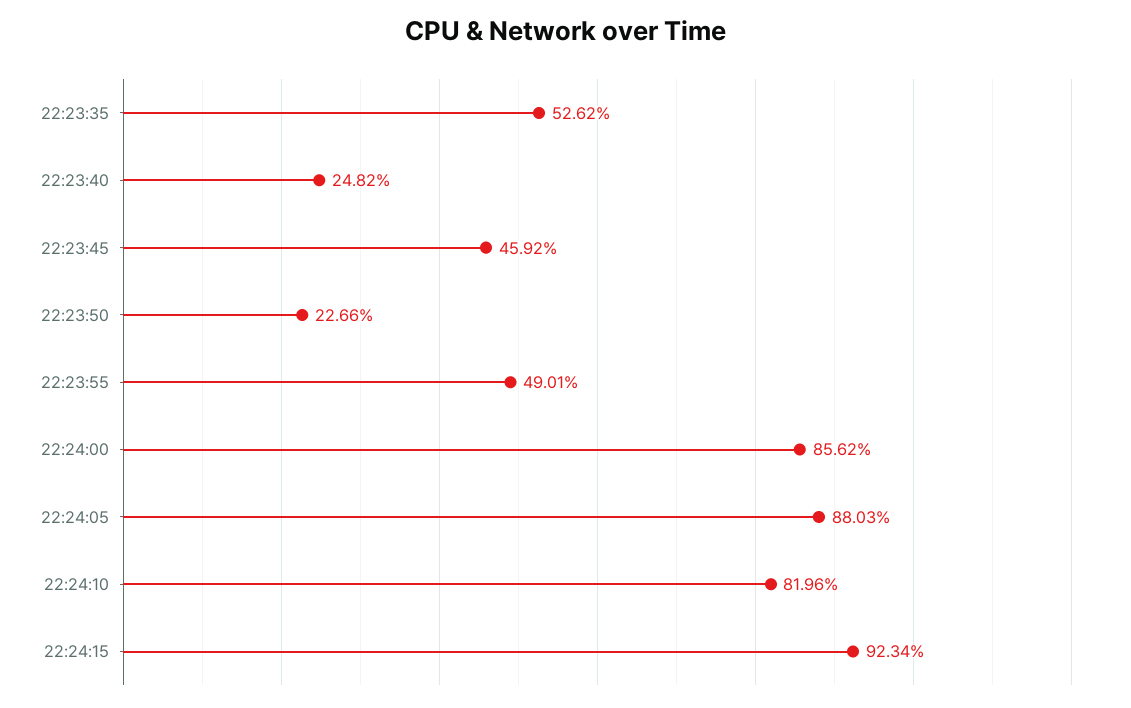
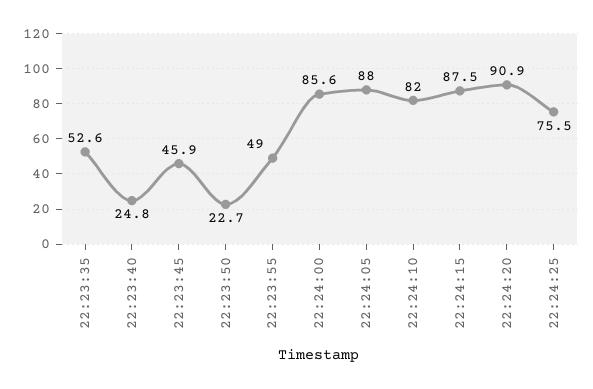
22:24:15: 92.34 -> 87.5
22:24:20: none -> 90.9
22:24:25: none -> 75.5

